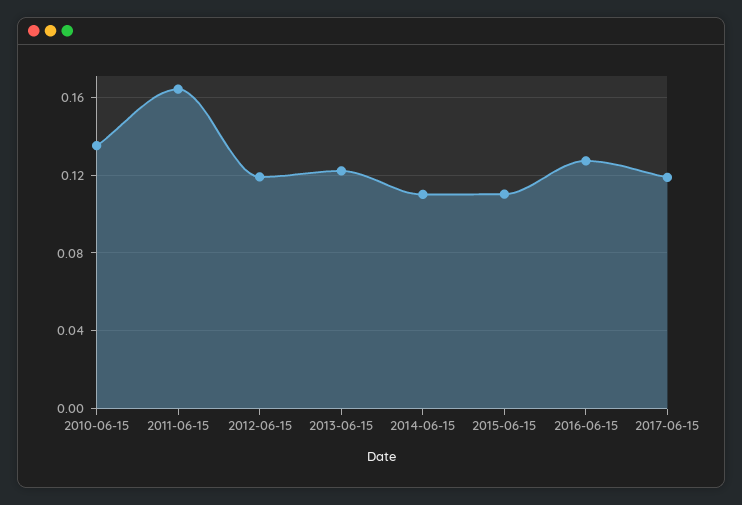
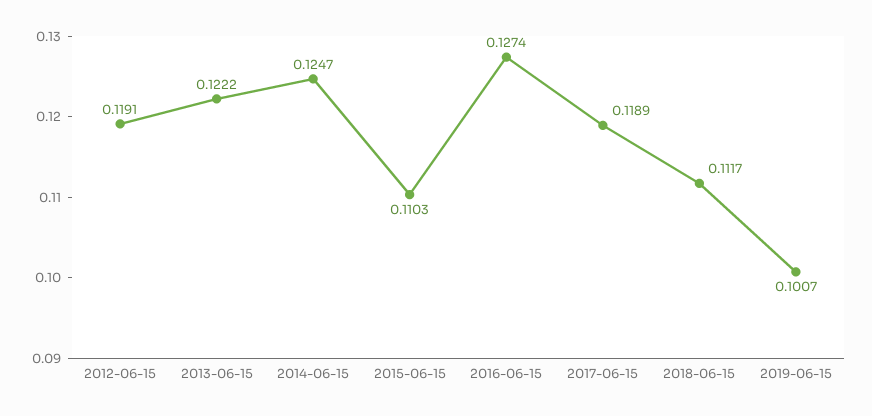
2010-06-15: 0.135 -> none
2011-06-15: 0.165 -> none
2014-06-15: 0.11 -> 0.1247
2018-06-15: none -> 0.1117
2019-06-15: none -> 0.1007

